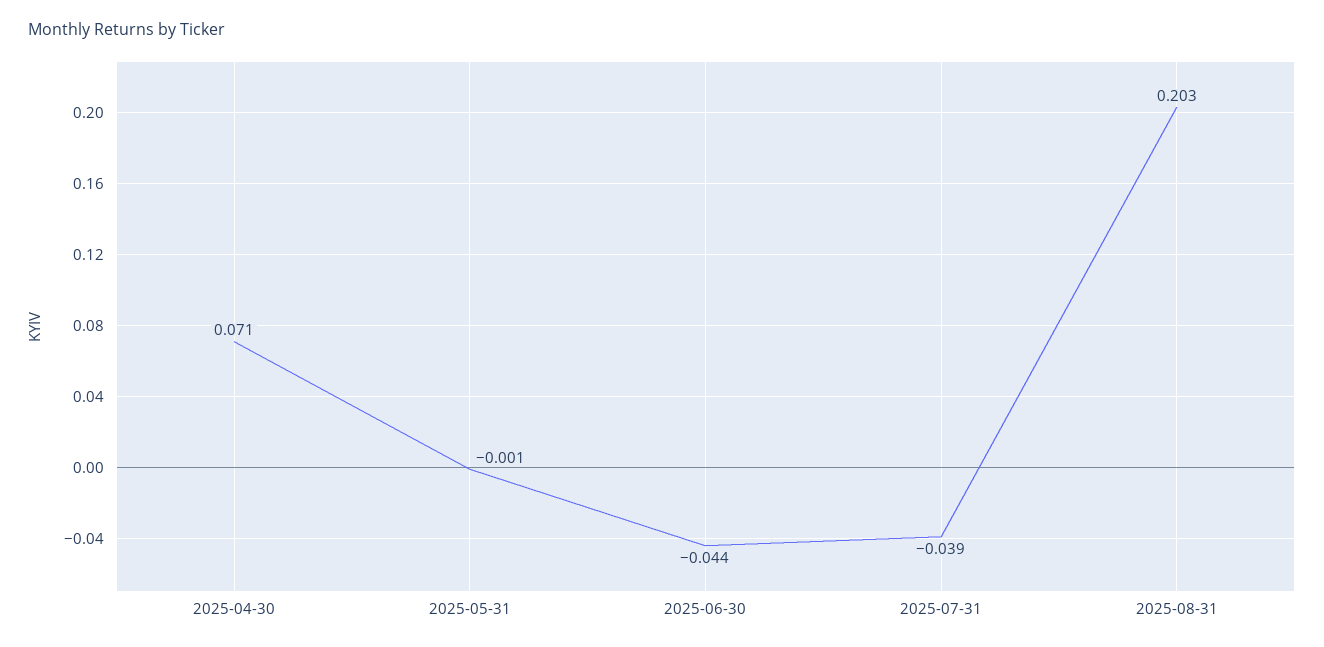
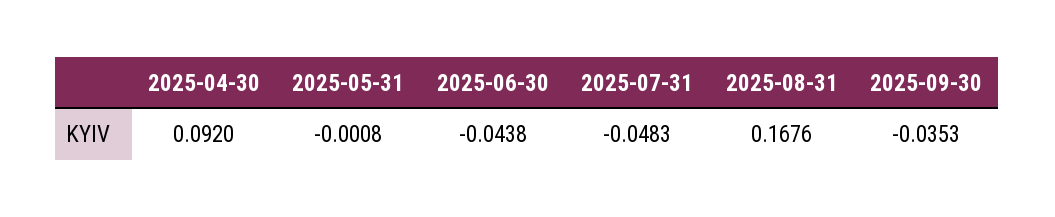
2025-04-30: 0.071 -> 0.092
2025-07-31: -0.039 -> -0.0483
2025-08-31: 0.203 -> 0.1676
2025-09-30: none -> -0.0353

